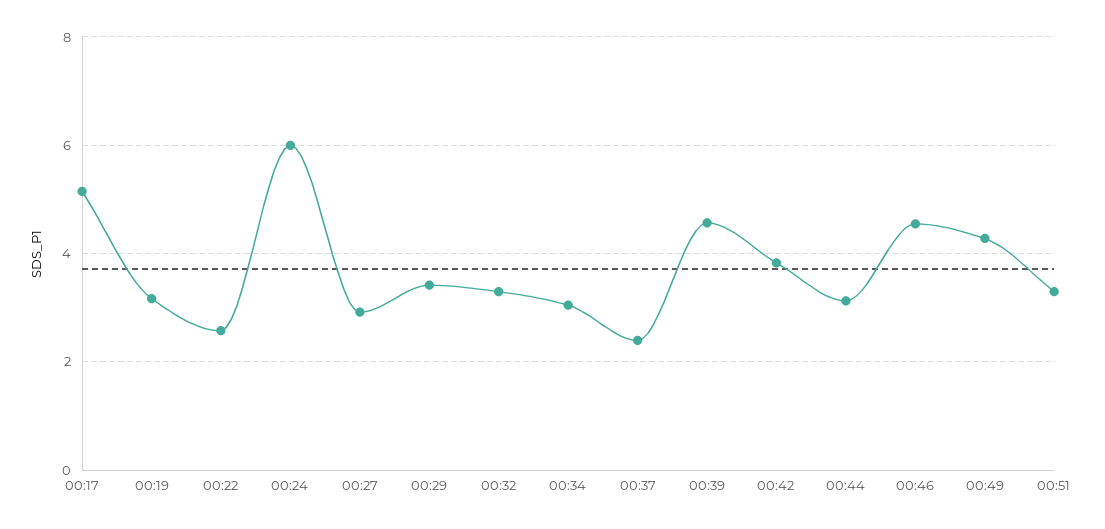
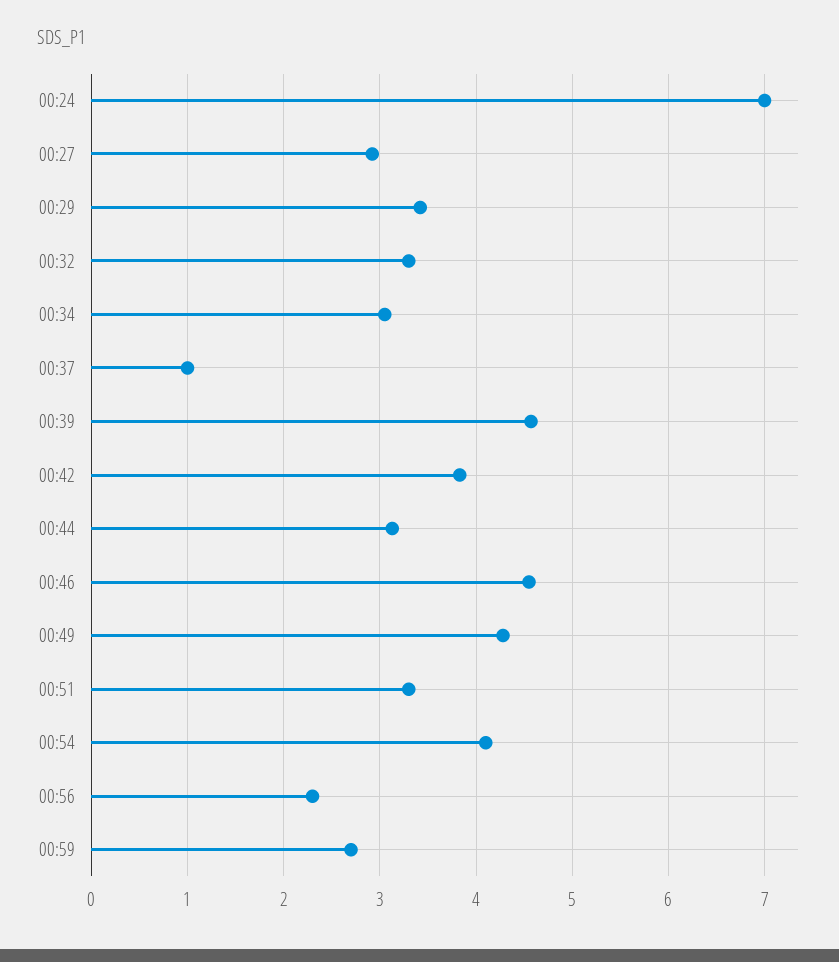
00:17: 5.2 -> none
00:19: 3.2 -> none
00:22: 2.6 -> none
00:24: 6 -> 7
00:37: 2.4 -> 1
00:54: none -> 4.1
00:56: none -> 2.3
00:59: none -> 2.7

